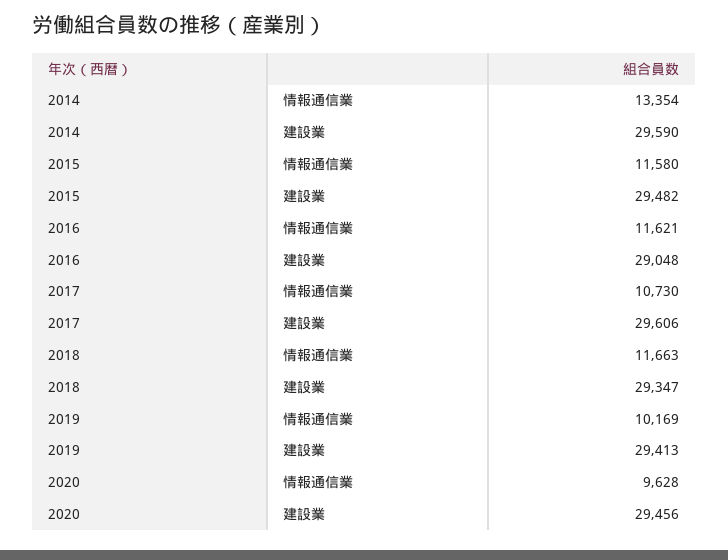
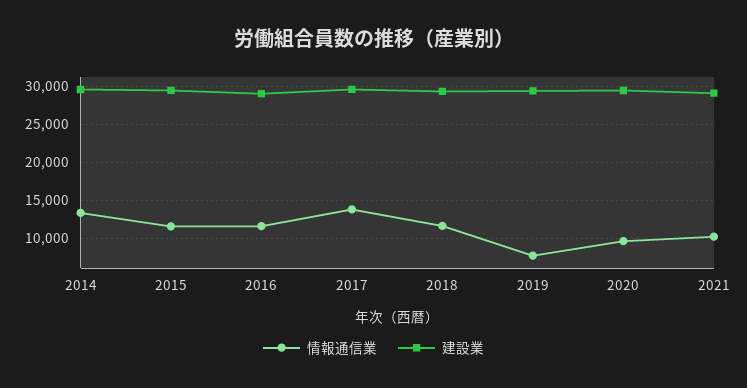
情報通信業, 2017: 10730 -> 14000
情報通信業, 2019: 10169 -> 8000
情報通信業, 2021: none -> 10000
建設業, 2021: none -> 29000

